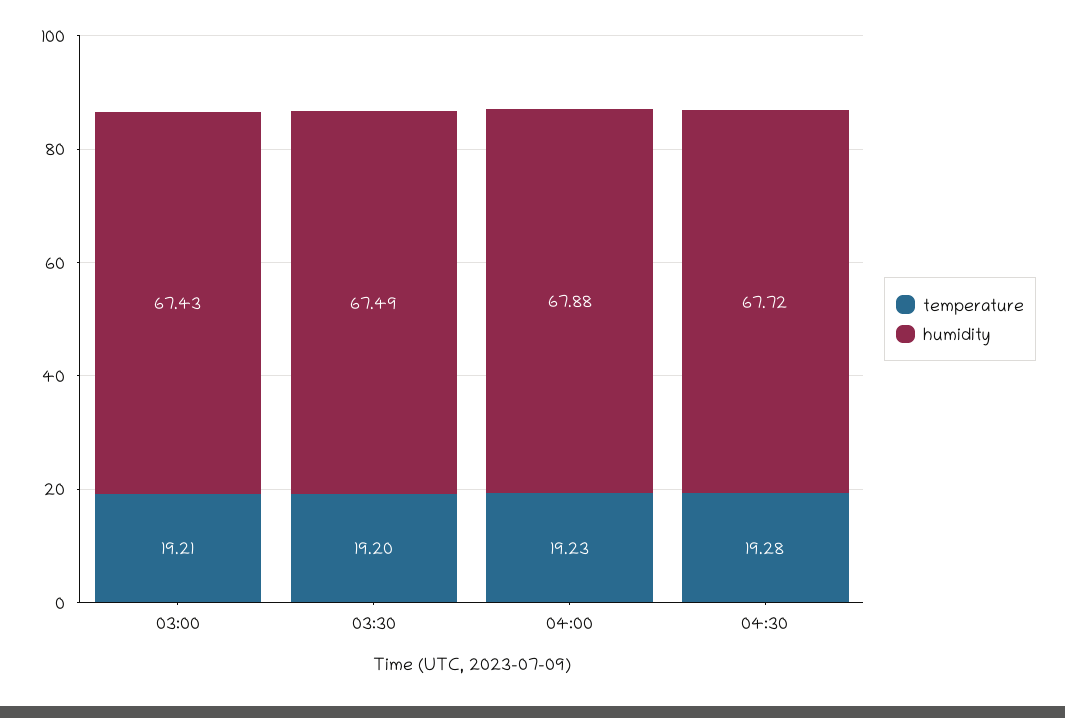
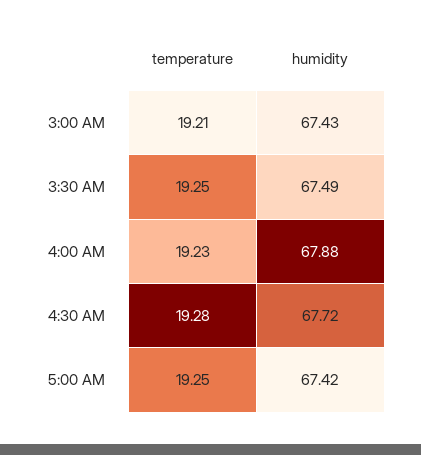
temperature, 03:30: 19.2 -> 19.25
temperature, 5:00 AM: none -> 19.25
humidity, 5:00 AM: none -> 67.42

